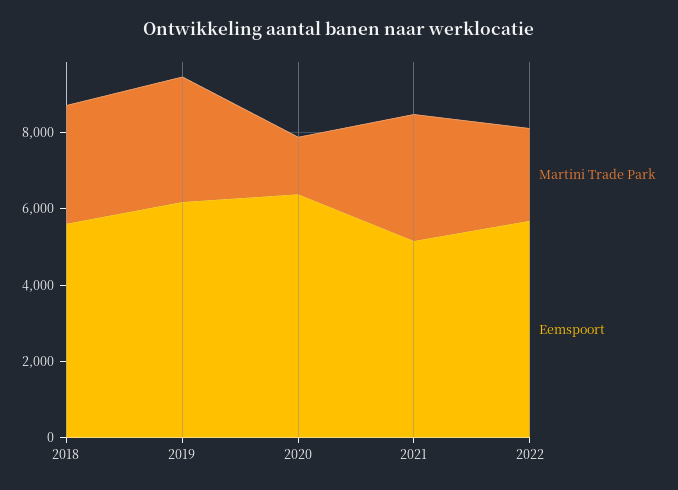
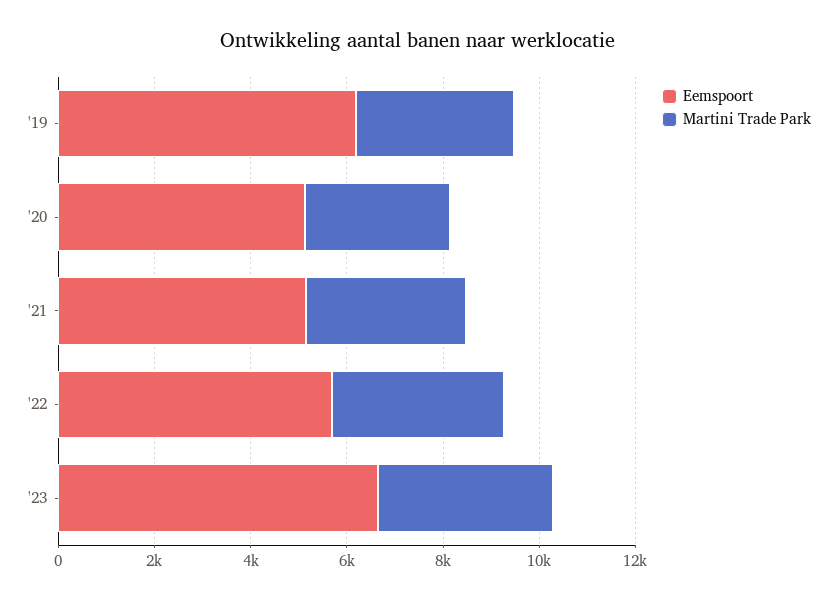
Martini Trade Park, 2018: 3000 -> none
Eemspoort, 2018: 5500 -> none
Martini Trade Park, 2020: 1500 -> 3000
Eemspoort, 2020: 6500 -> 5000
Martini Trade Park, 2022: 2500 -> 3500
Eemspoort, '23: none -> 6500
Martini Trade Park, '23: none -> 3500

